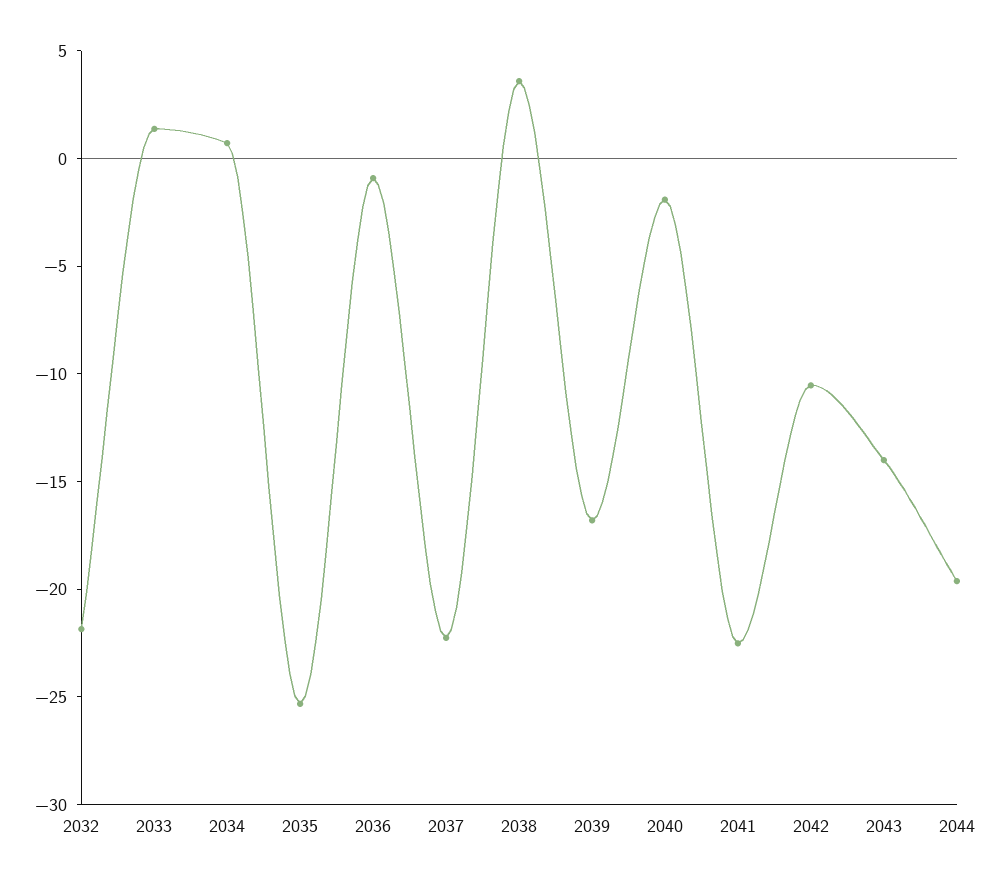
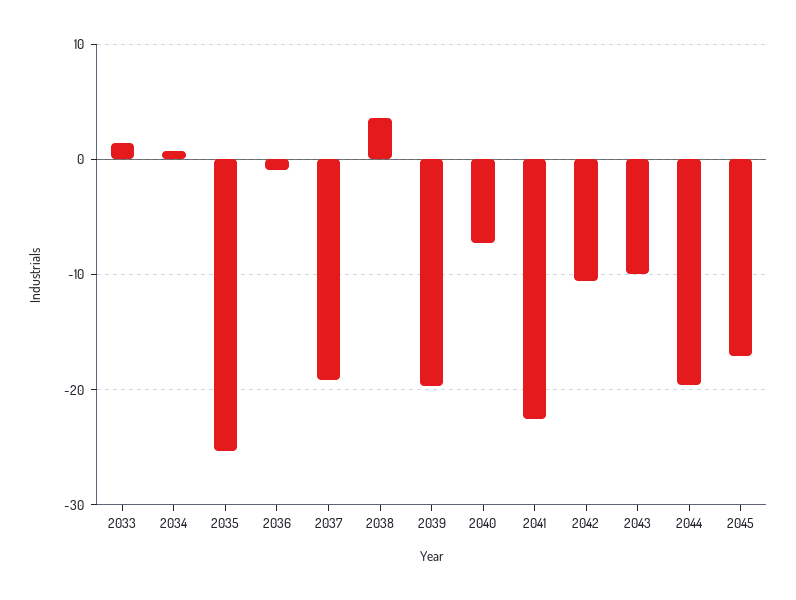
2032: -22 -> none
2037: -22 -> -19
2039: -17 -> -20
2040: -2 -> -7
2043: -14 -> -10
2045: none -> -17

